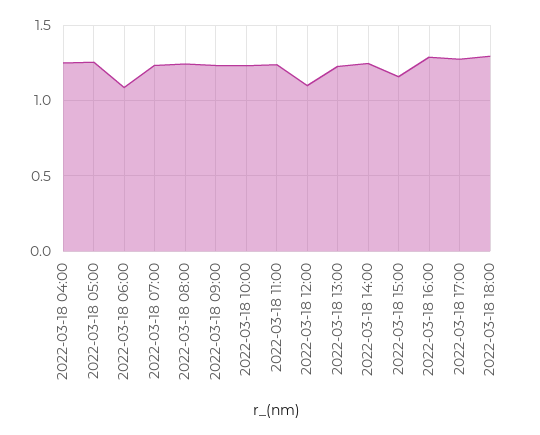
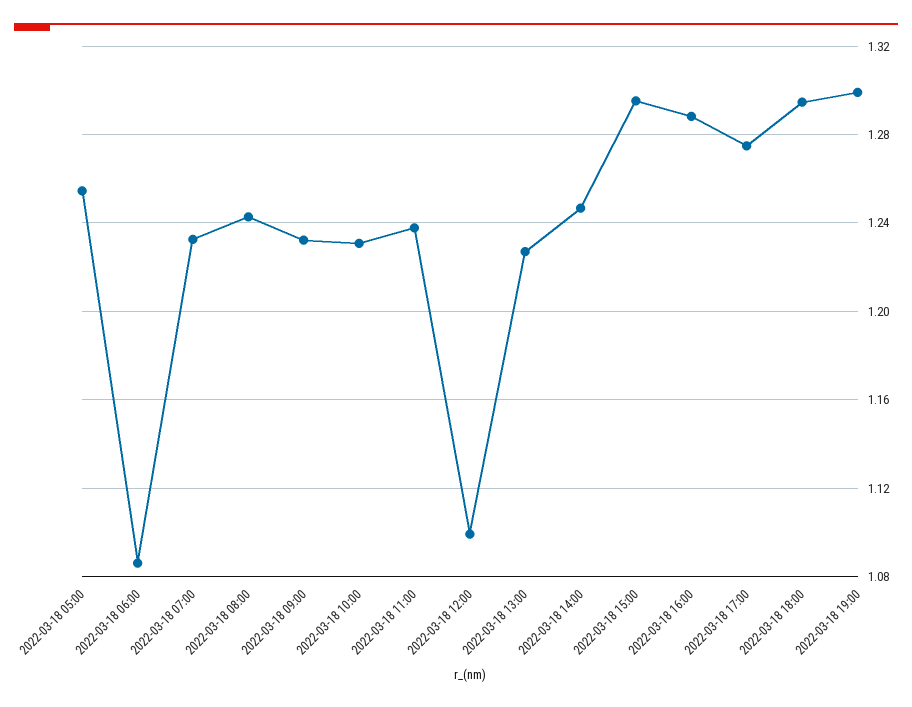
2022-03-18 04:00: 1.25 -> none
2022-03-18 15:00: 1.15 -> 1.295
2022-03-18 19:00: none -> 1.3

